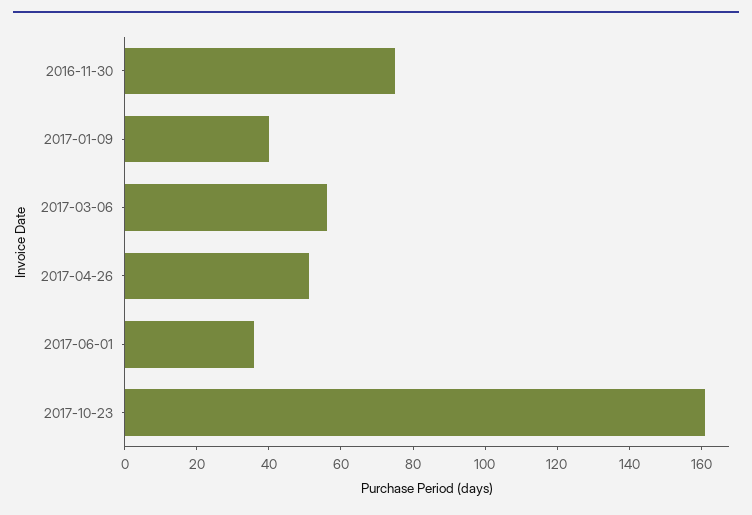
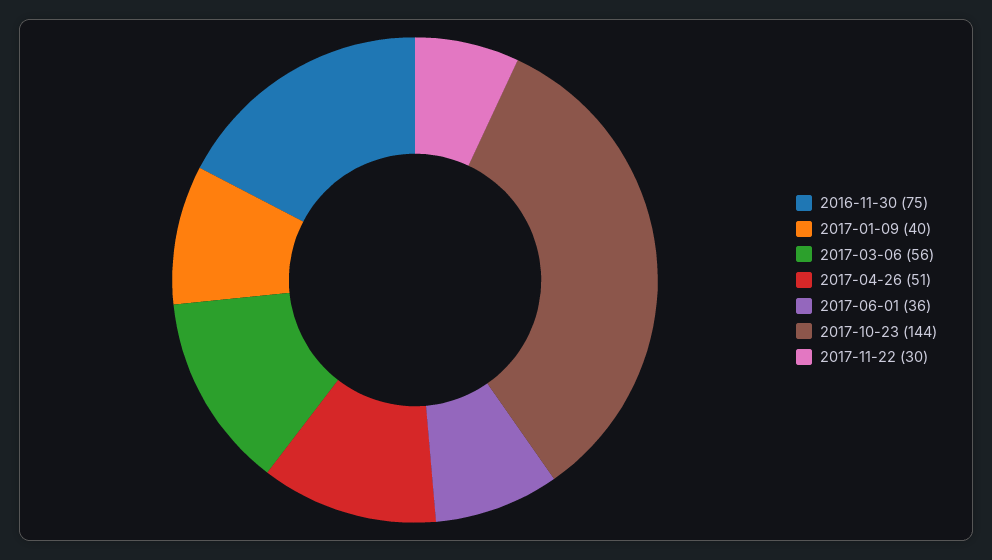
2017-10-23: 160 -> 144
2017-11-22: none -> 30

